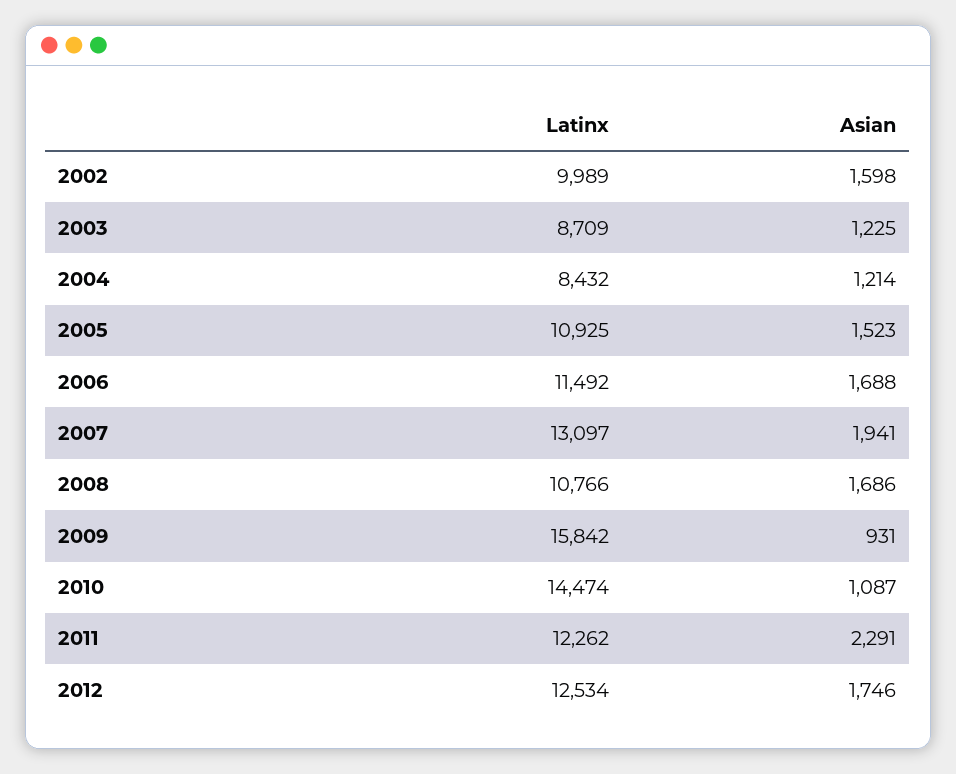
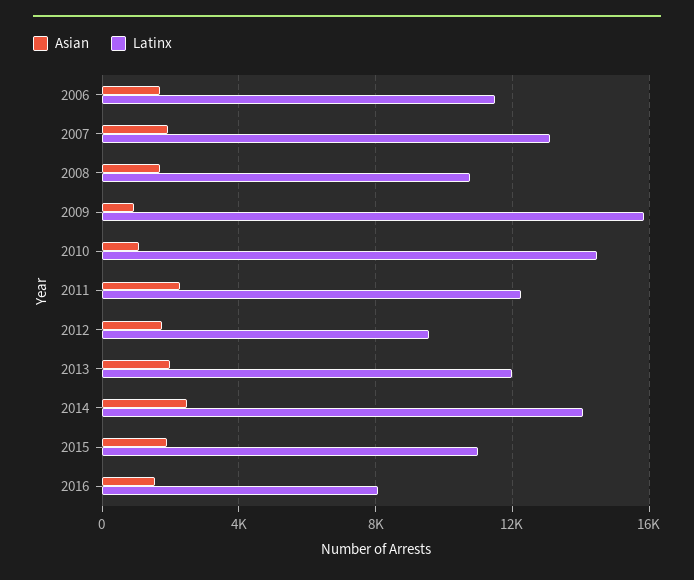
Latinx, 2002: 9989 -> none
Asian, 2002: 1598 -> none
Latinx, 2003: 8709 -> none
Asian, 2003: 1225 -> none
Latinx, 2004: 8432 -> none
Asian, 2004: 1214 -> none
Latinx, 2005: 10925 -> none
Asian, 2005: 1523 -> none
Latinx, 2012: 12534 -> 9500
Asian, 2013: none -> 2000
Latinx, 2013: none -> 12000
Asian, 2014: none -> 2500
Latinx, 2014: none -> 14000
Asian, 2015: none -> 2000
Latinx, 2015: none -> 11000
Asian, 2016: none -> 1500
Latinx, 2016: none -> 8000

